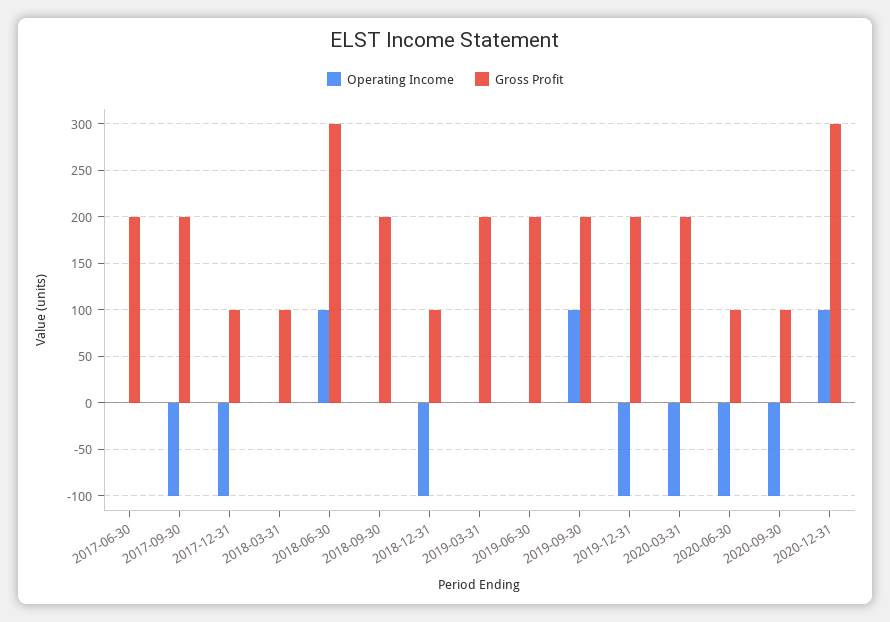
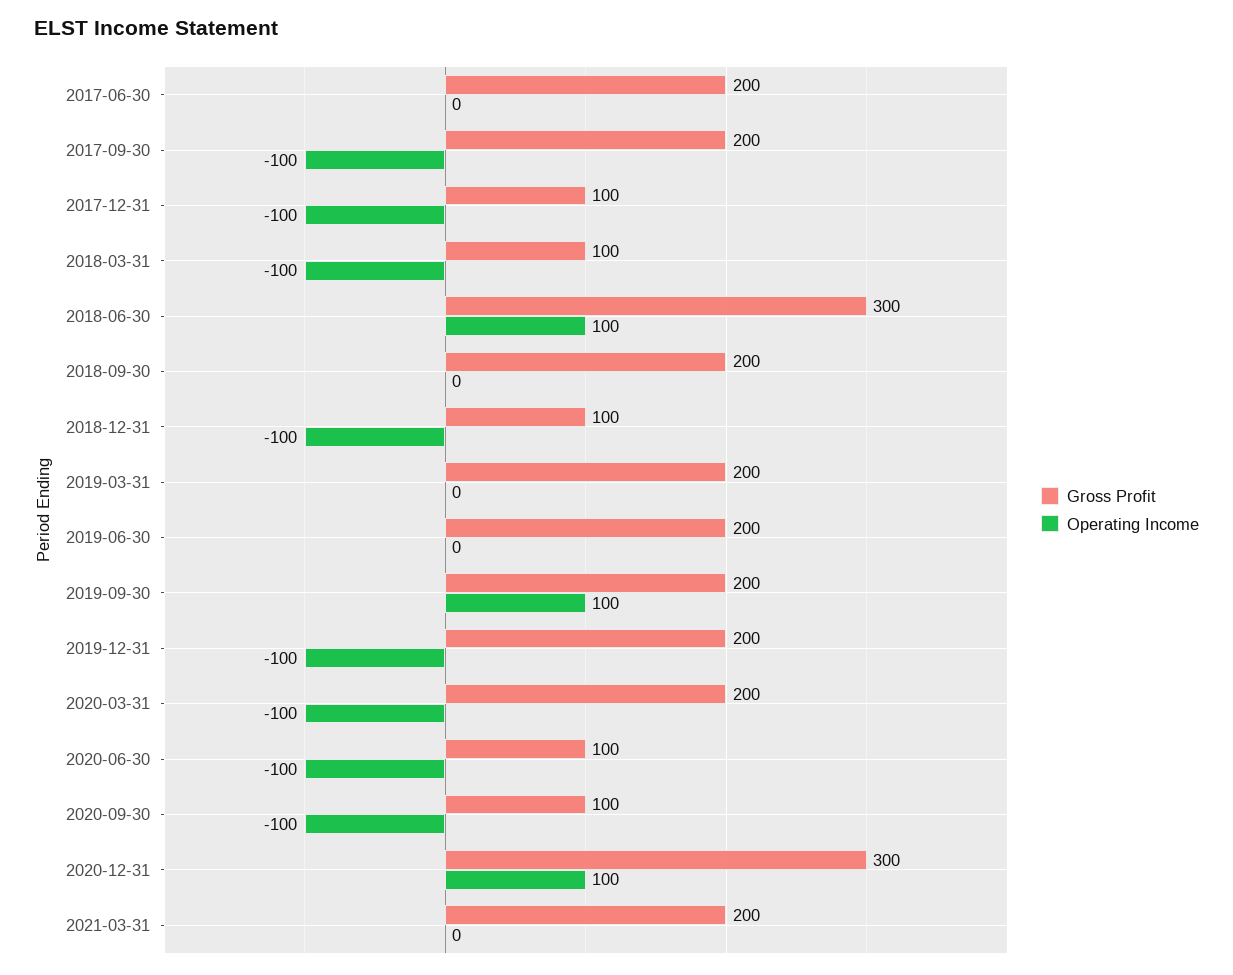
Operating Income, 2018-03-31: 0 -> -100
Gross Profit, 2021-03-31: none -> 200
Operating Income, 2021-03-31: none -> 0

